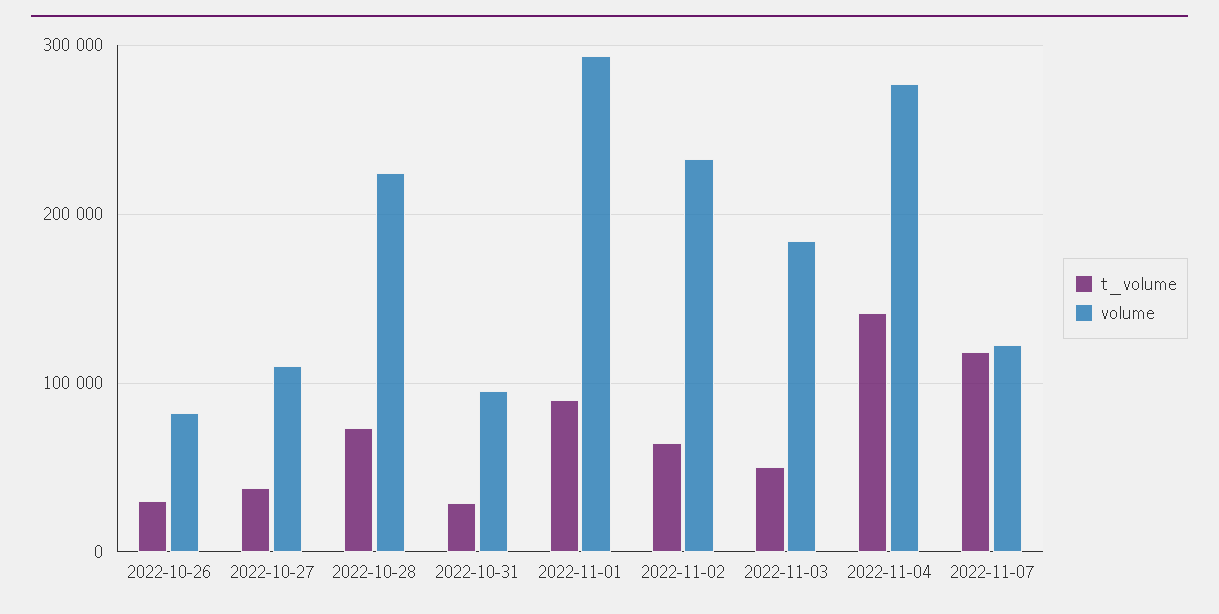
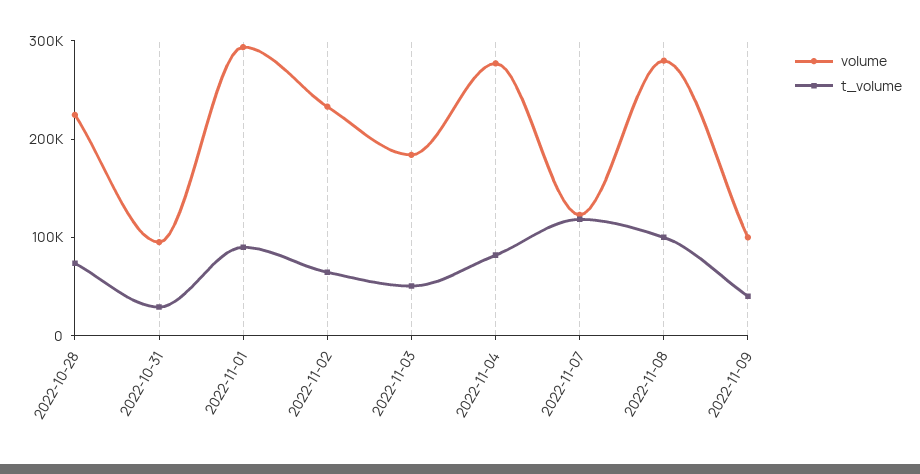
t_volume, 2022-10-26: 30000 -> none
volume, 2022-10-26: 80000 -> none
t_volume, 2022-10-27: 40000 -> none
volume, 2022-10-27: 110000 -> none
t_volume, 2022-11-04: 140000 -> 80000
volume, 2022-11-08: none -> 280000
t_volume, 2022-11-08: none -> 100000
volume, 2022-11-09: none -> 100000
t_volume, 2022-11-09: none -> 40000

